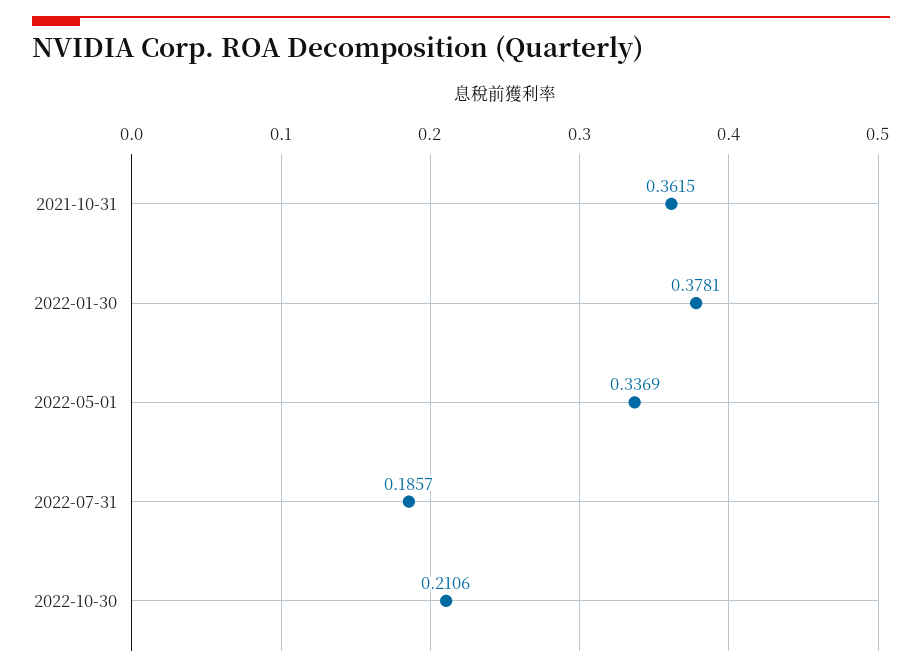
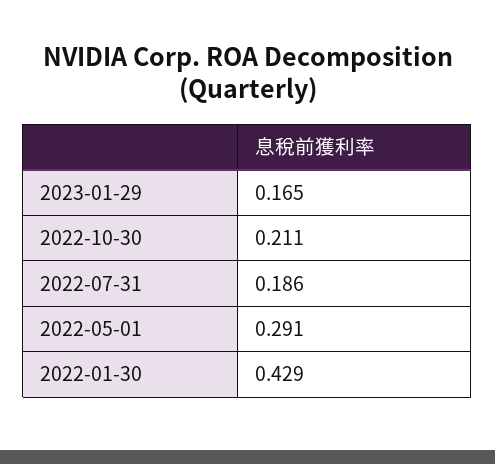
2021-10-31: 0.3615 -> none
2022-01-30: 0.3781 -> 0.429
2022-05-01: 0.3369 -> 0.291
2023-01-29: none -> 0.165

